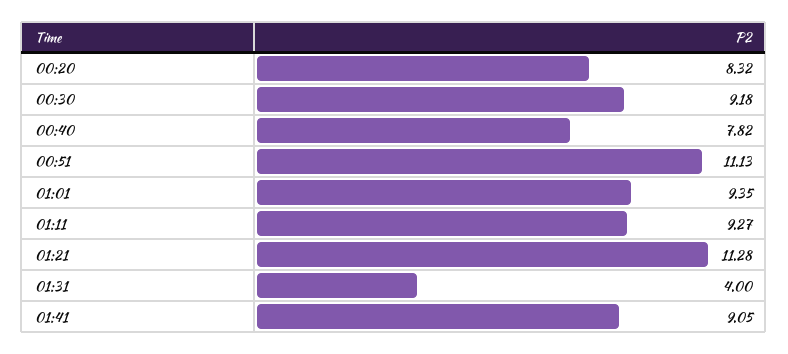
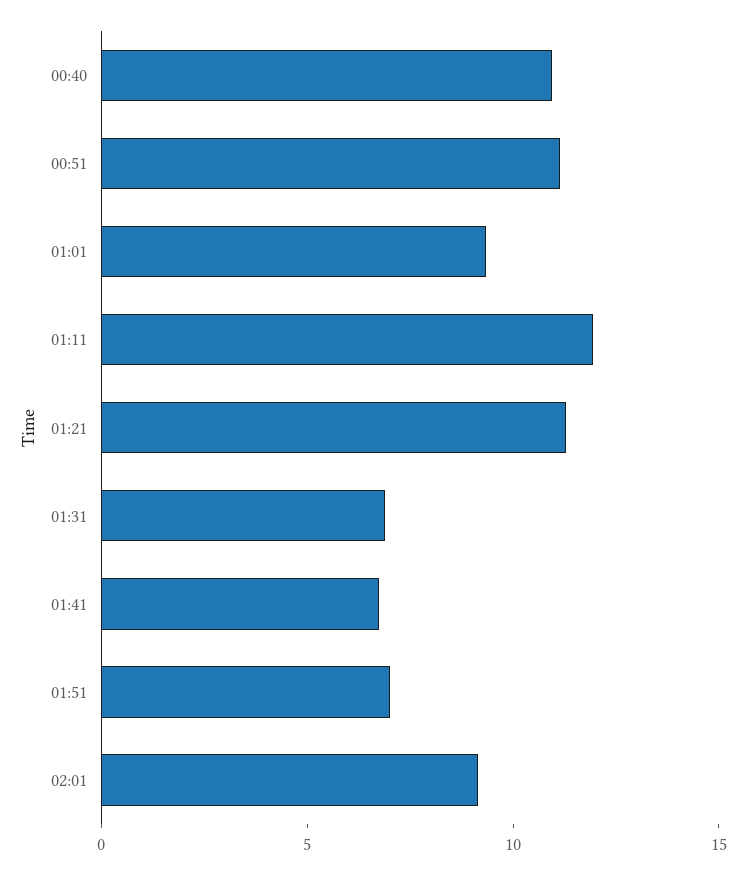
00:20: 8.32 -> none
00:30: 9.18 -> none
00:40: 7.82 -> 11
01:11: 9.27 -> 12
01:31: 4 -> 7
01:41: 9.05 -> 7
01:51: none -> 7
02:01: none -> 9

